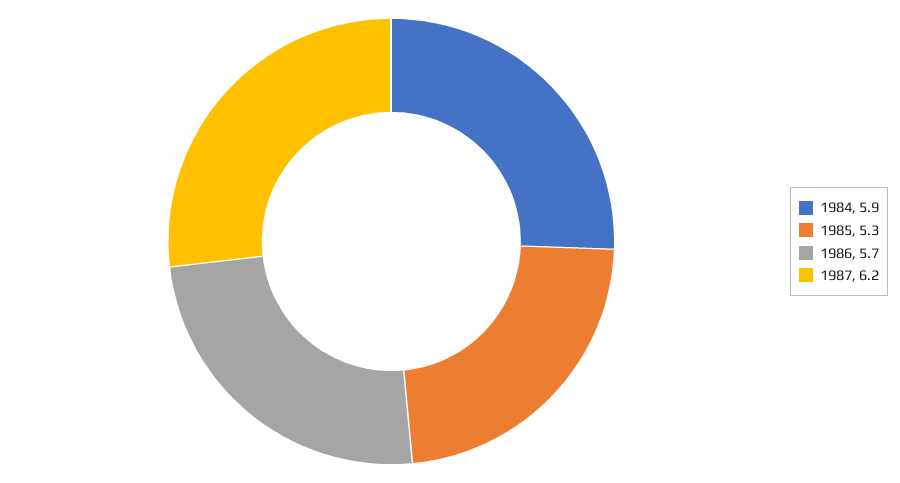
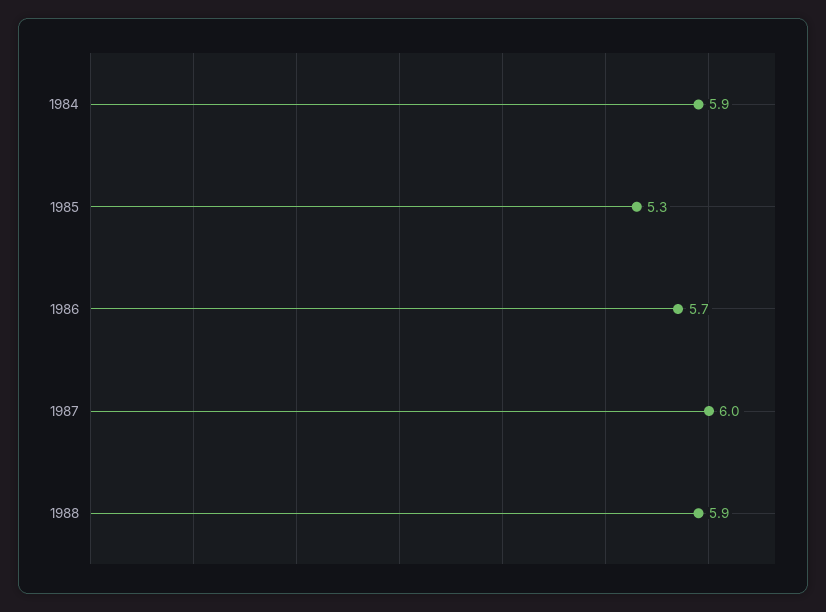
1987: 6.2 -> 6
1988: none -> 5.9

